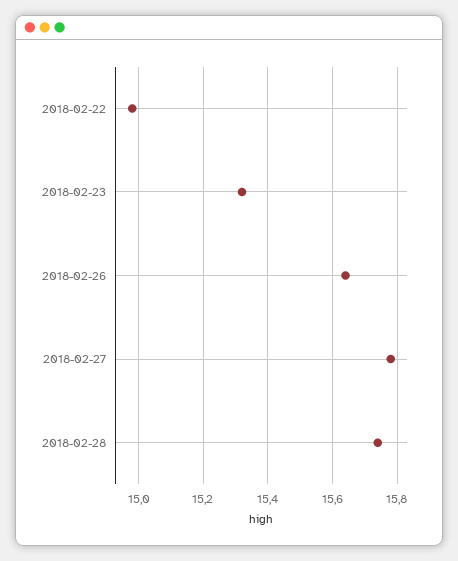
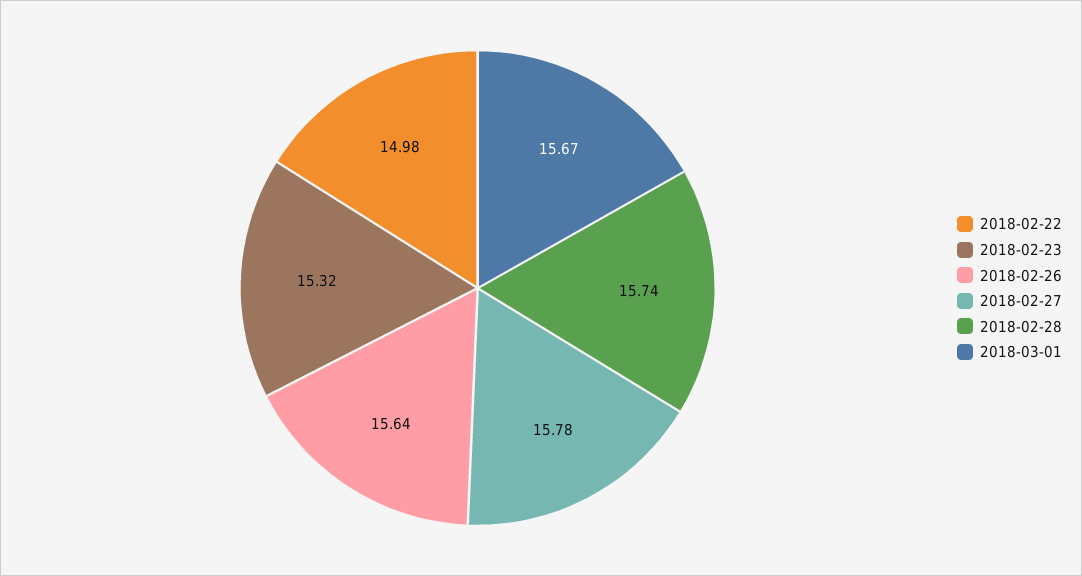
2018-03-01: none -> 15.67

